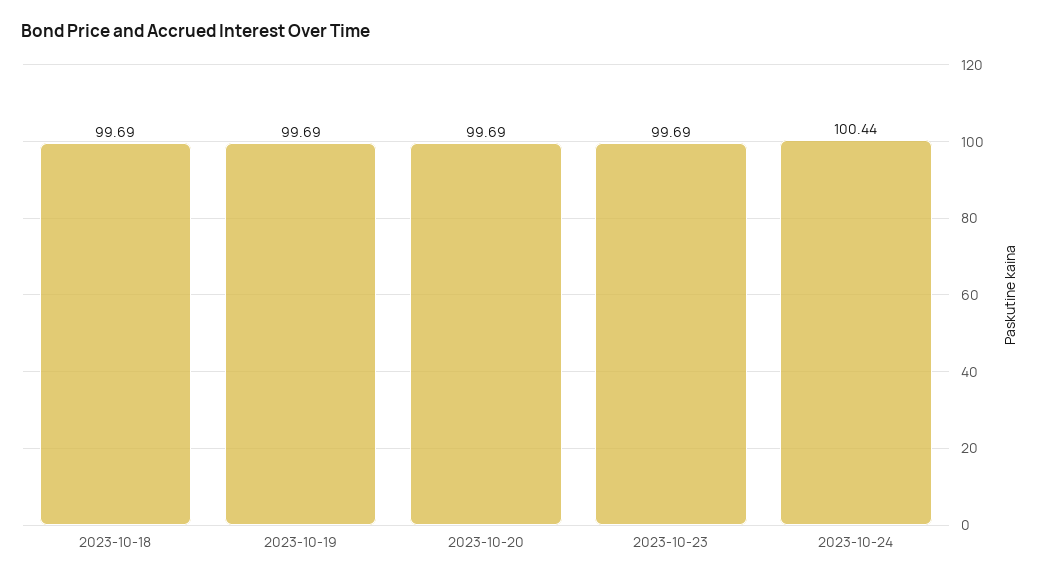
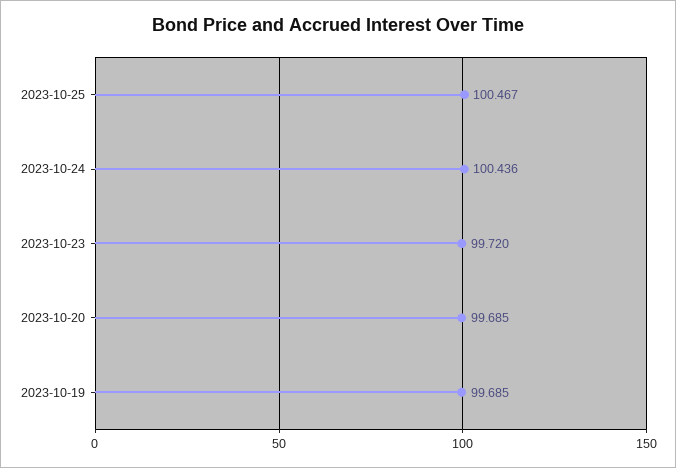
2023-10-18: 99.69 -> none
2023-10-23: 99.69 -> 99.72
2023-10-25: none -> 100.467

